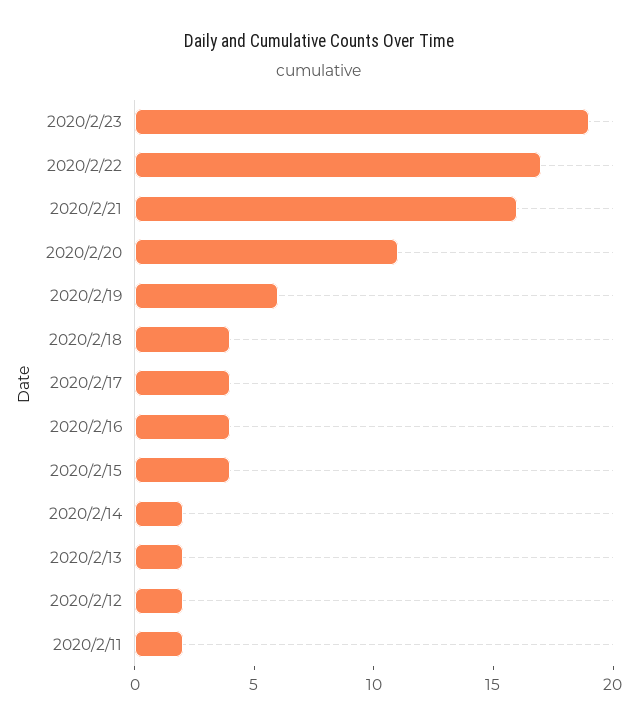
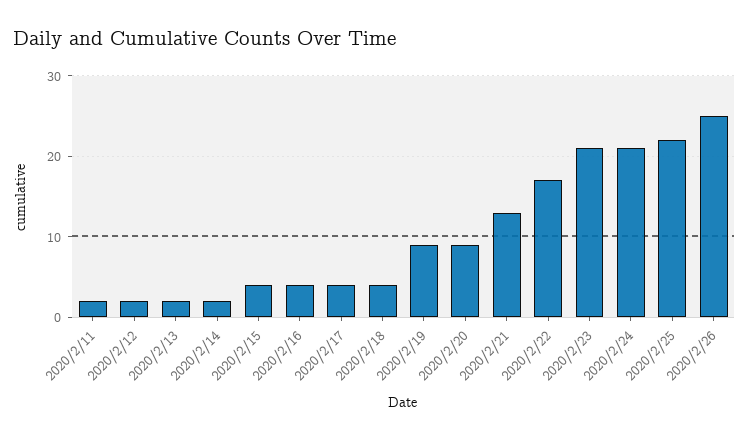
2020/2/23: 19 -> 21
2020/2/21: 16 -> 13
2020/2/20: 11 -> 9
2020/2/19: 6 -> 9
2020/2/24: none -> 21
2020/2/25: none -> 22
2020/2/26: none -> 25

